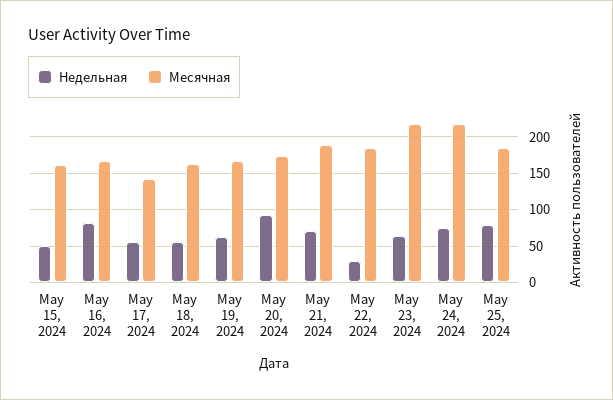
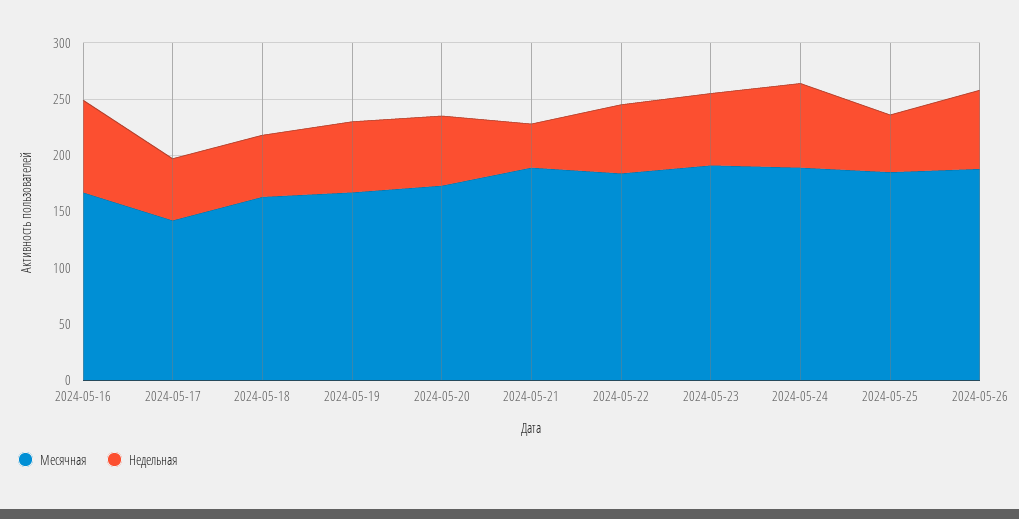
Недельная, May 15, 2024: 50 -> none
Месячная, May 15, 2024: 160 -> none
Недельная, May 20, 2024: 90 -> 60
Недельная, May 21, 2024: 70 -> 40
Недельная, May 22, 2024: 30 -> 60
Месячная, May 23, 2024: 220 -> 190
Месячная, May 24, 2024: 220 -> 190
Недельная, May 25, 2024: 80 -> 50
Месячная, 2024-05-26: none -> 190
Недельная, 2024-05-26: none -> 70

